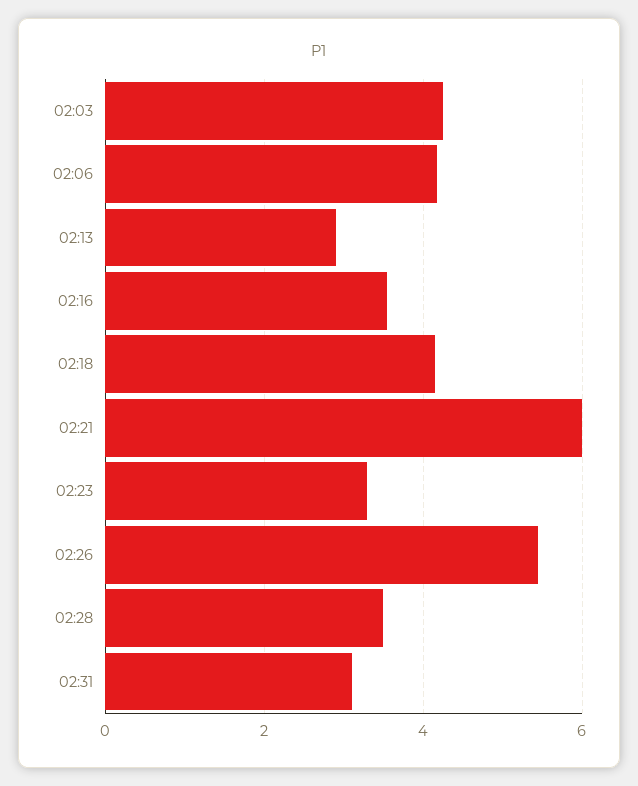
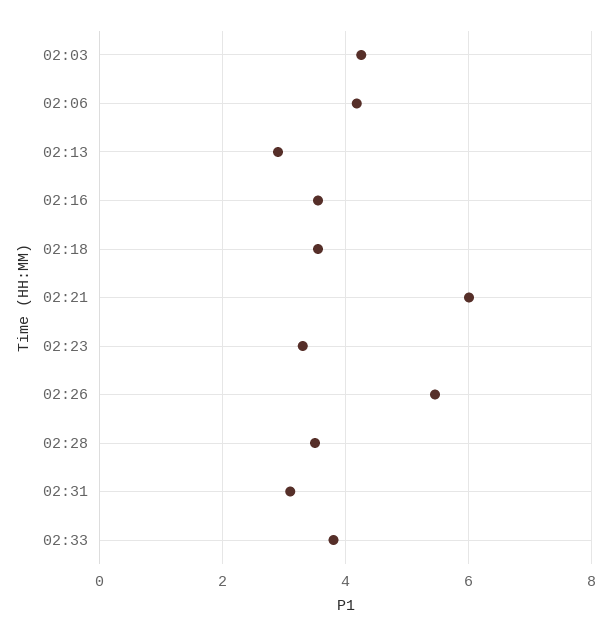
02:18: 4.2 -> 3.6
02:33: none -> 3.8

